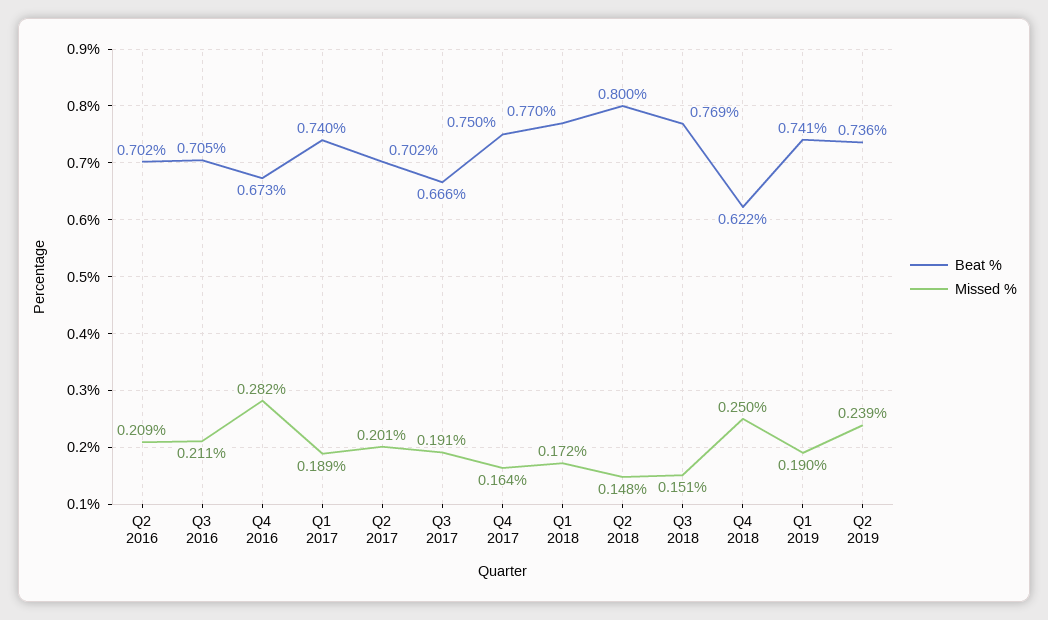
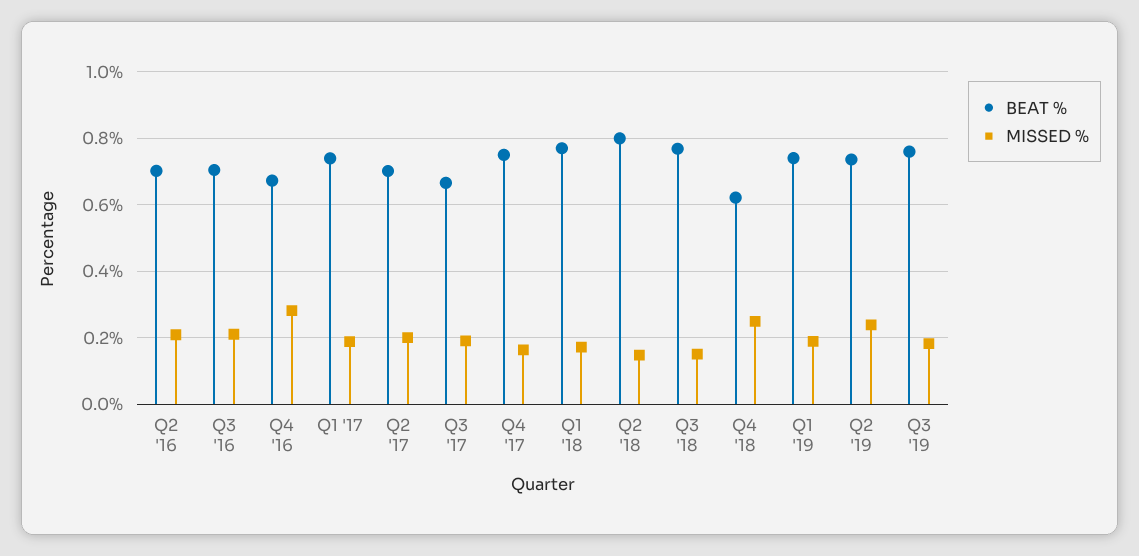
Beat %, Q3 '19: none -> 0.76
Missed %, Q3 '19: none -> 0.18

